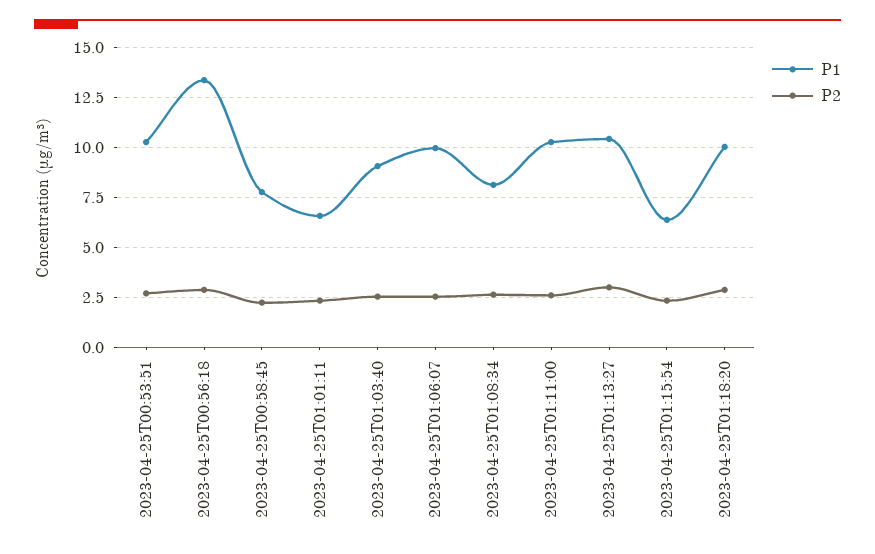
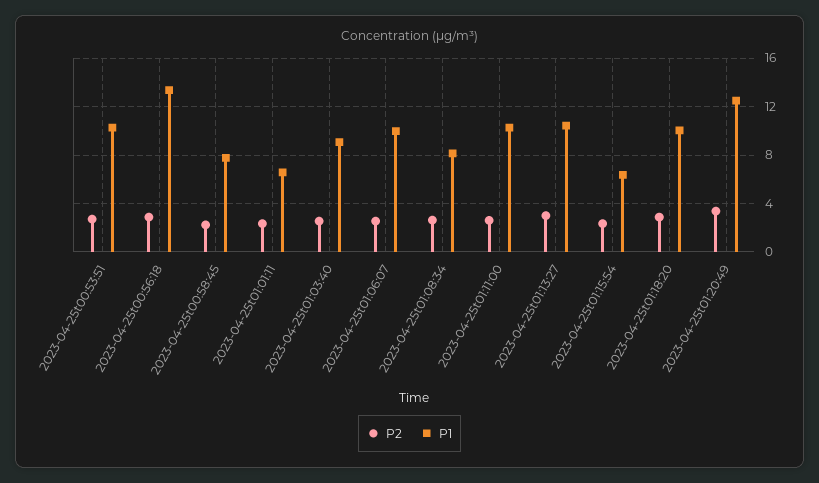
P2, 2023-04-25t01:20:49: none -> 3.5
P1, 2023-04-25t01:20:49: none -> 12.5

